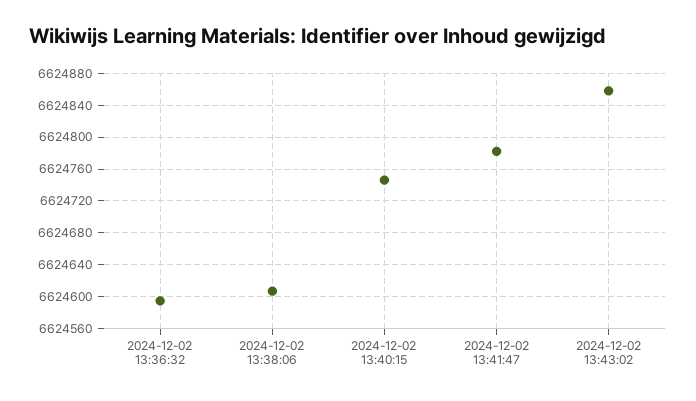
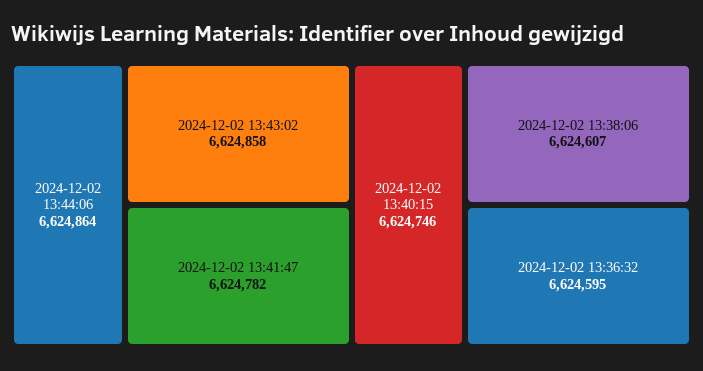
2024-12-02 13:44:06: none -> 6624864

